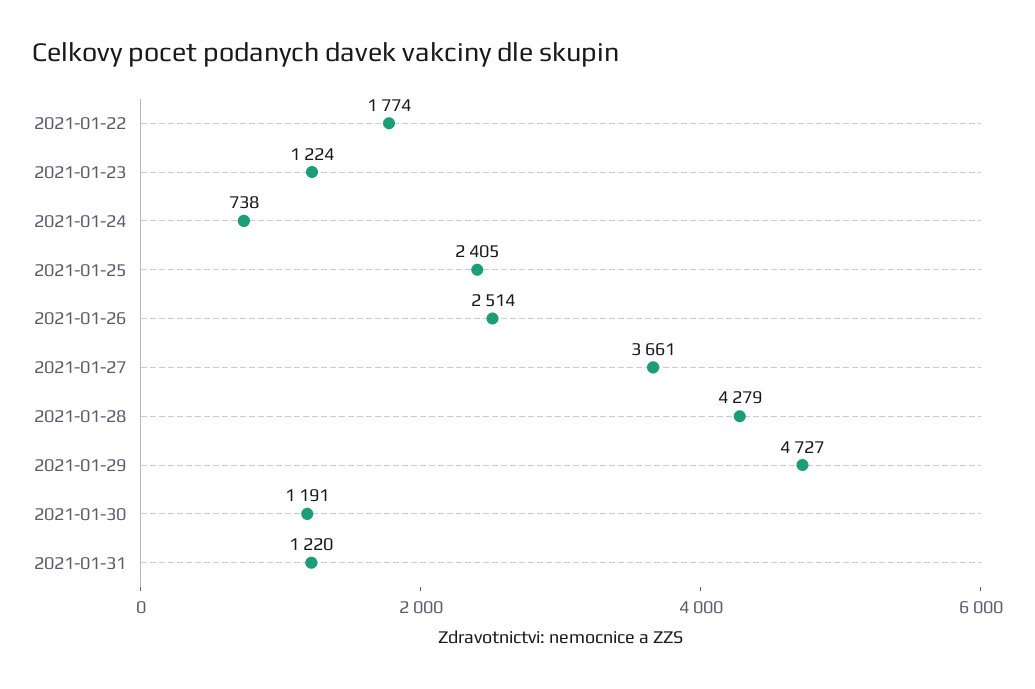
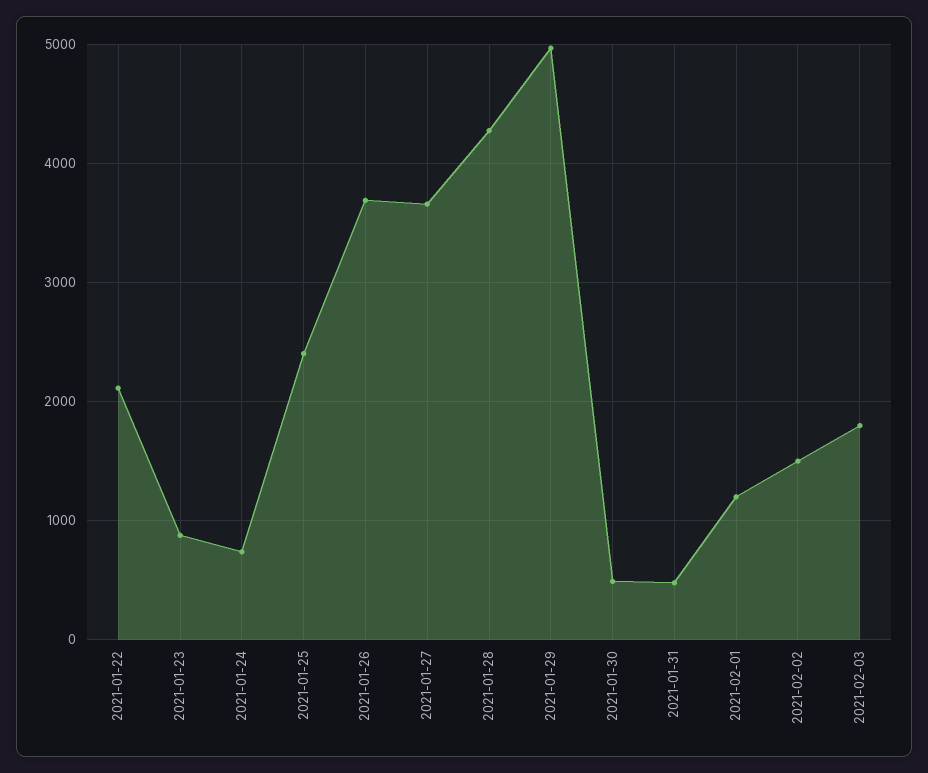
2021-01-22: 1774 -> 2100
2021-01-23: 1224 -> 900
2021-01-26: 2514 -> 3700
2021-01-29: 4727 -> 5000
2021-01-30: 1191 -> 500
2021-01-31: 1220 -> 500
2021-02-01: none -> 1200
2021-02-02: none -> 1500
2021-02-03: none -> 1800

